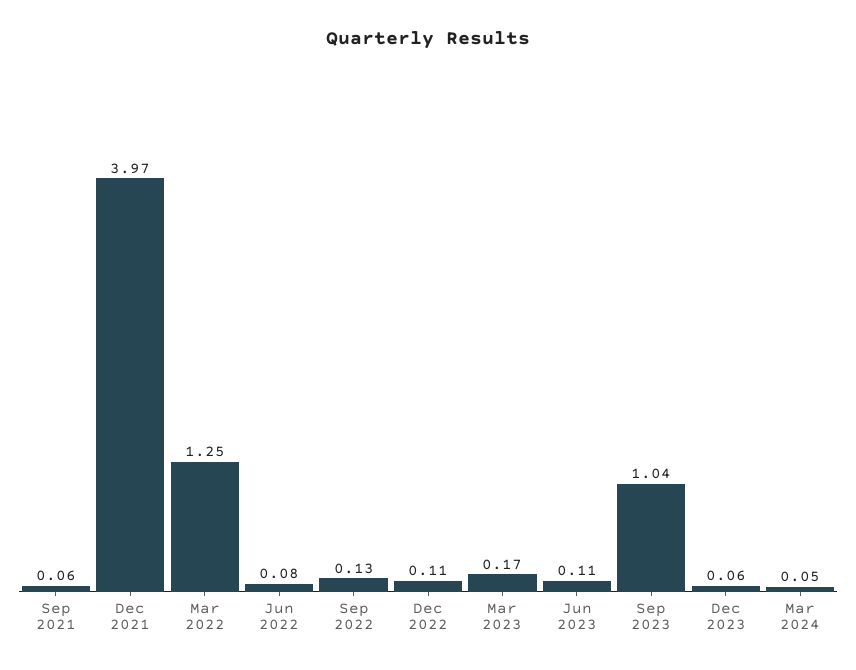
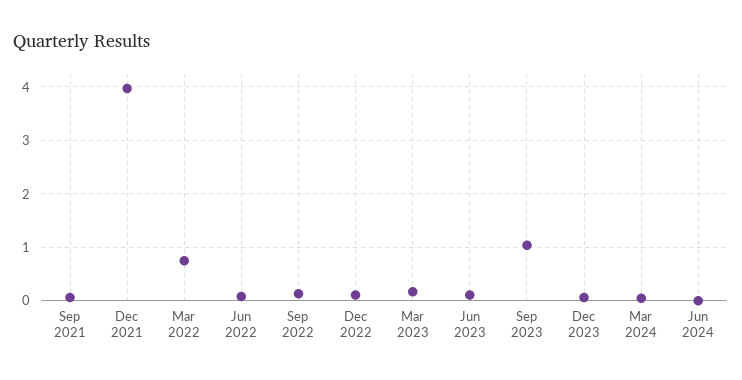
Mar 2022: 1.25 -> 0.8
Jun 2024: none -> 0

